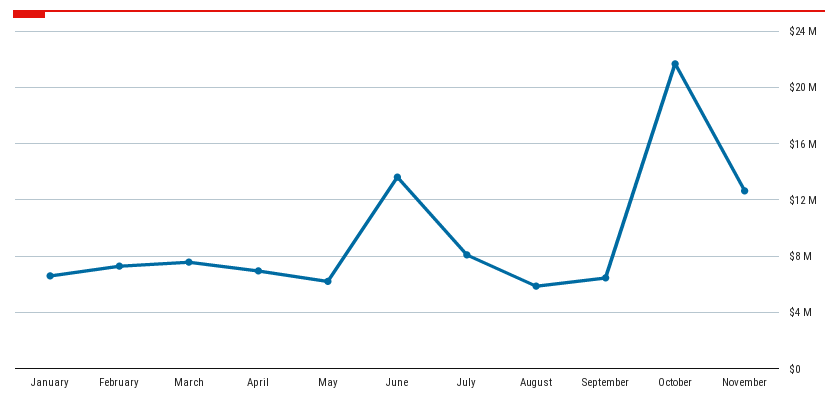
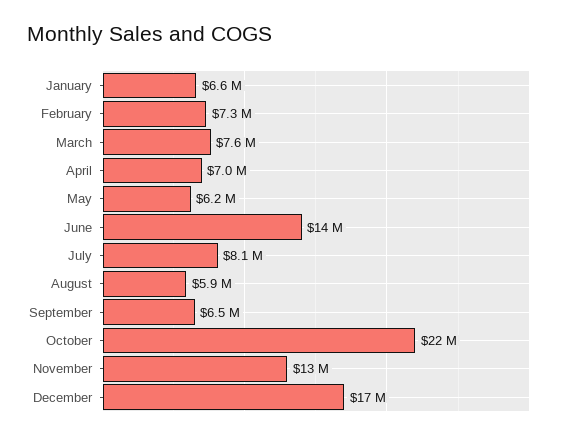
December: none -> 17000000

